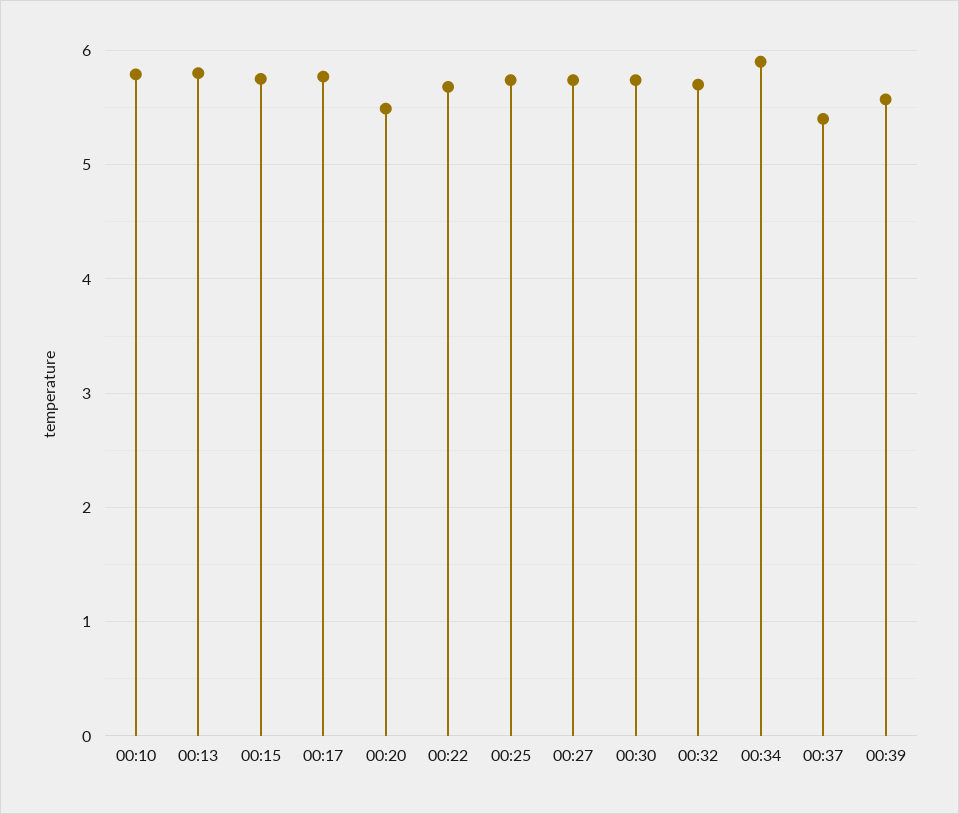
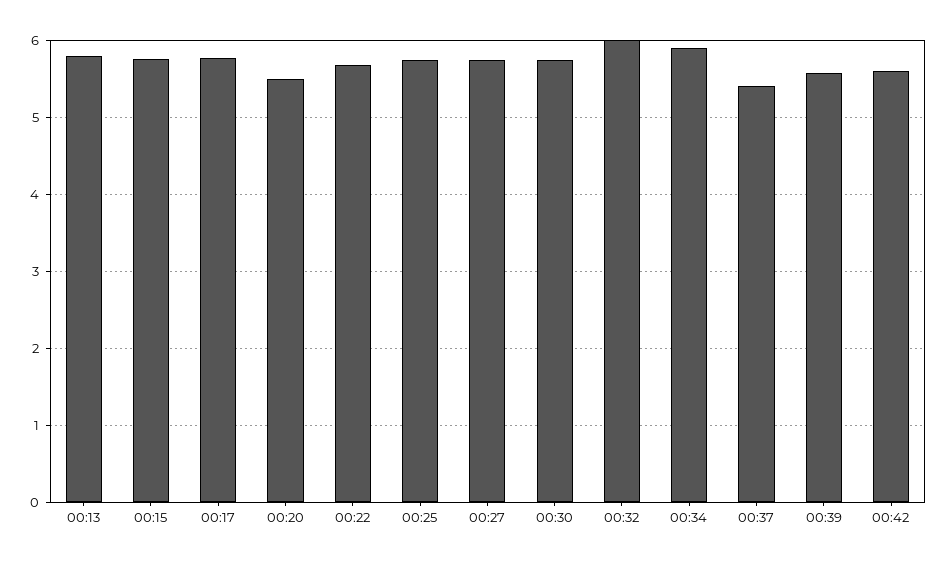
00:10: 5.8 -> none
00:32: 5.7 -> 6
00:42: none -> 5.6

